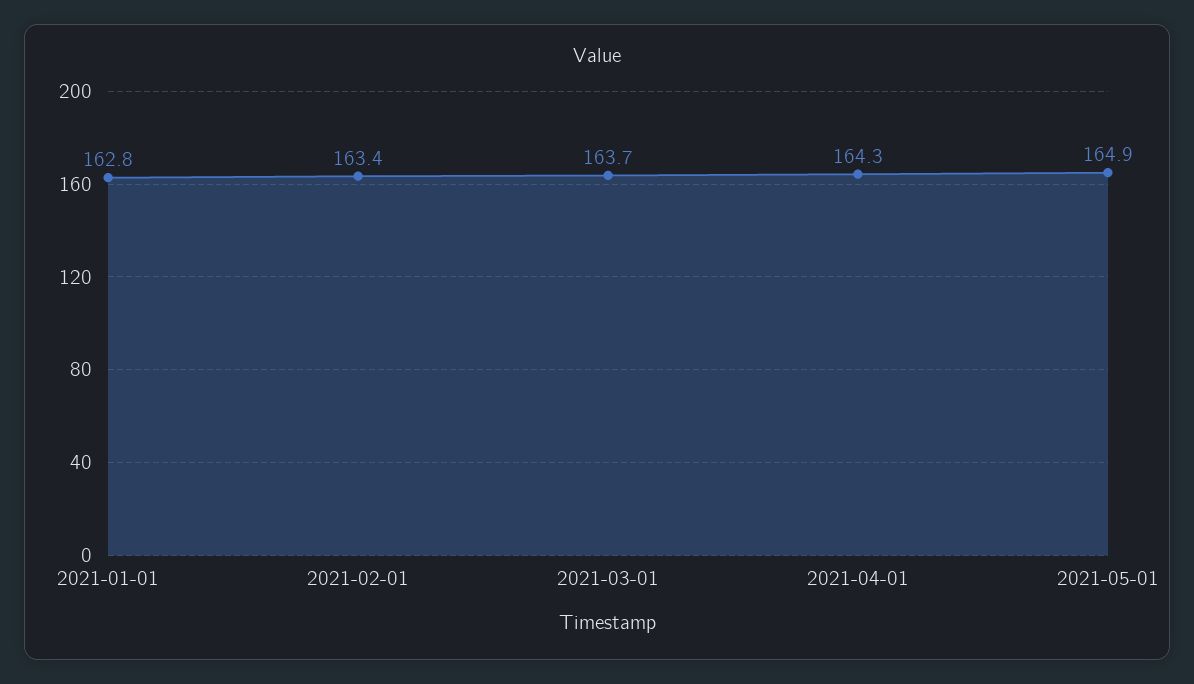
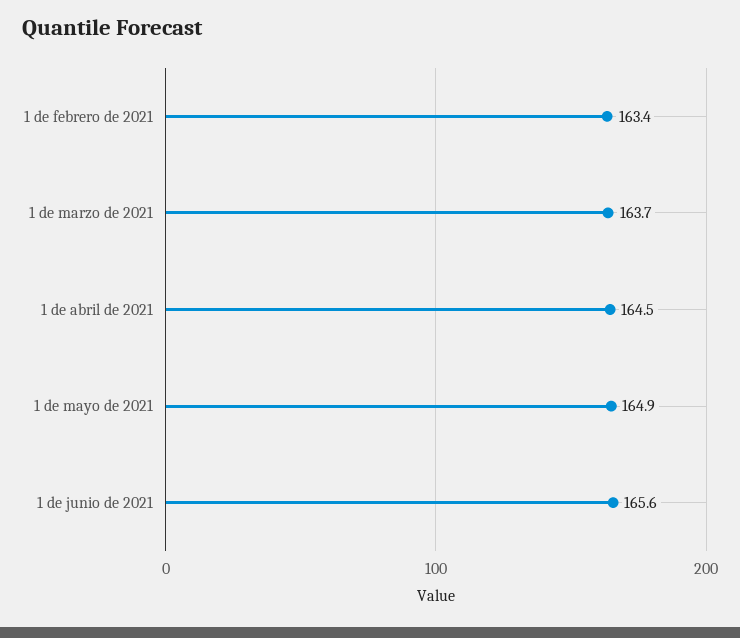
2021-01-01: 162.8 -> none
2021-04-01: 164.3 -> 164.5
1 de junio de 2021: none -> 165.6

